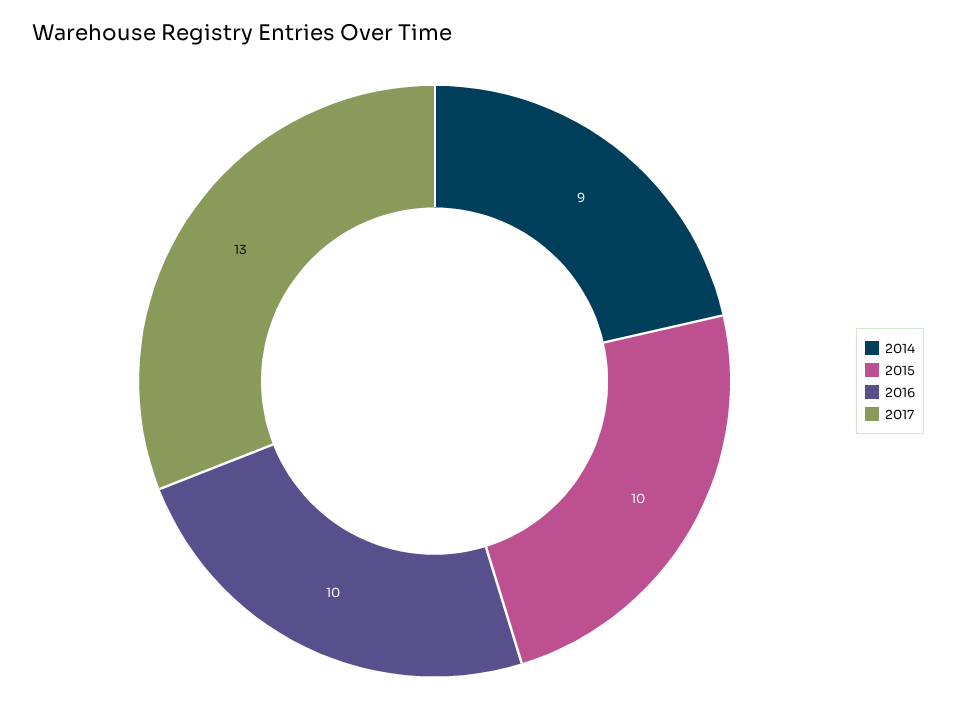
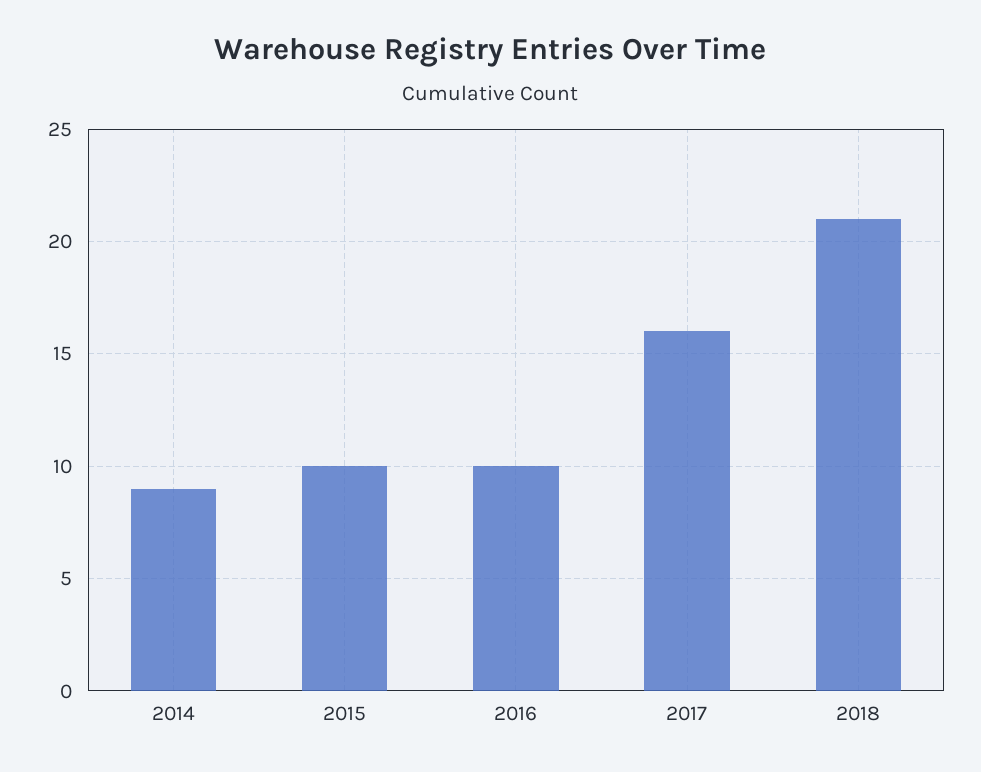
2017: 13 -> 16
2018: none -> 21

